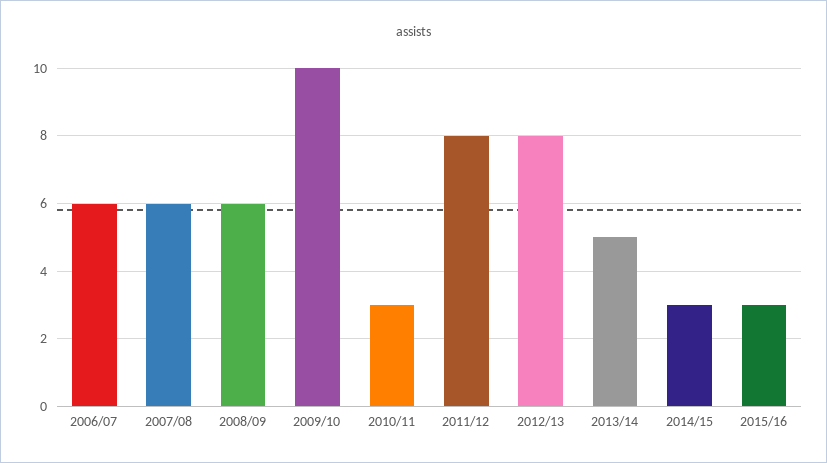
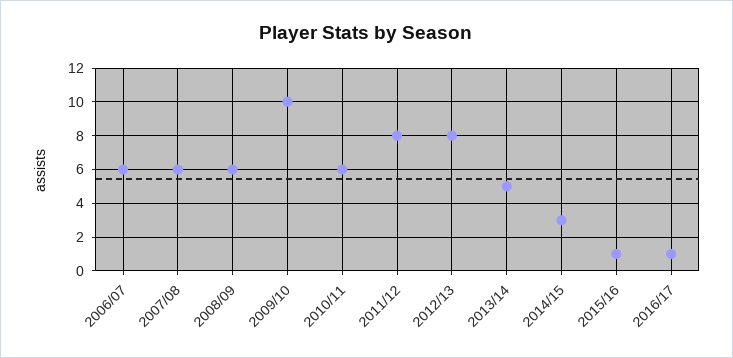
2010/11: 3 -> 6
2015/16: 3 -> 1
2016/17: none -> 1

